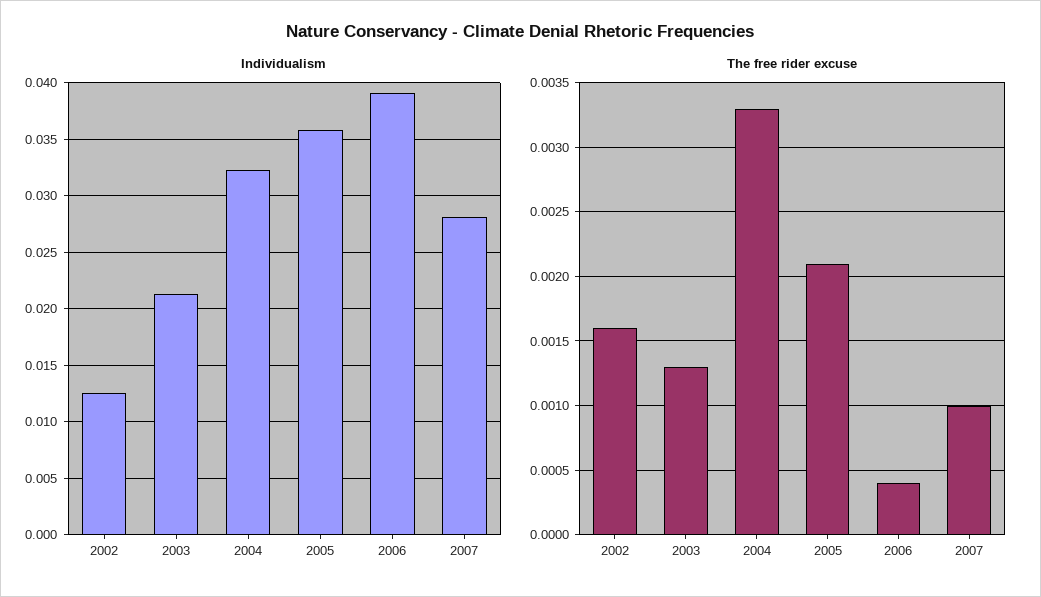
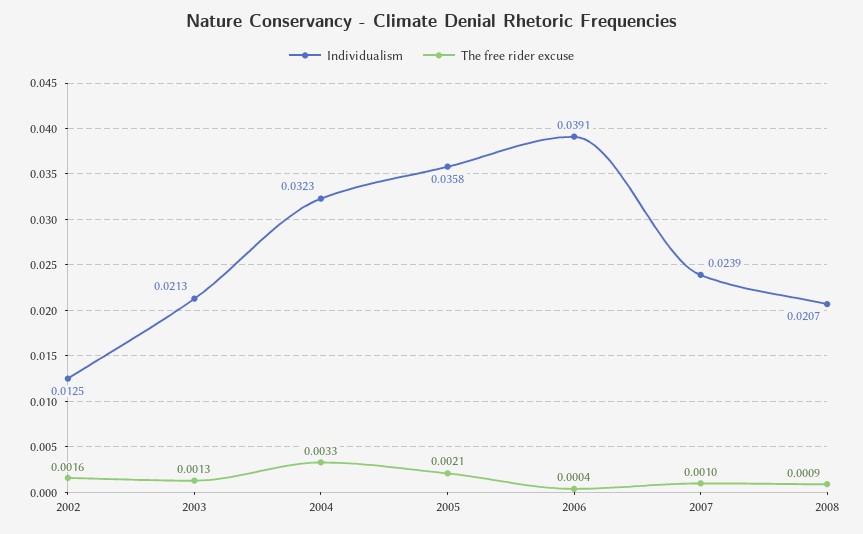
Individualism, 2007: 0.028 -> 0.0239
Individualism, 2008: none -> 0.0207
The free rider excuse, 2008: none -> 0.0009

